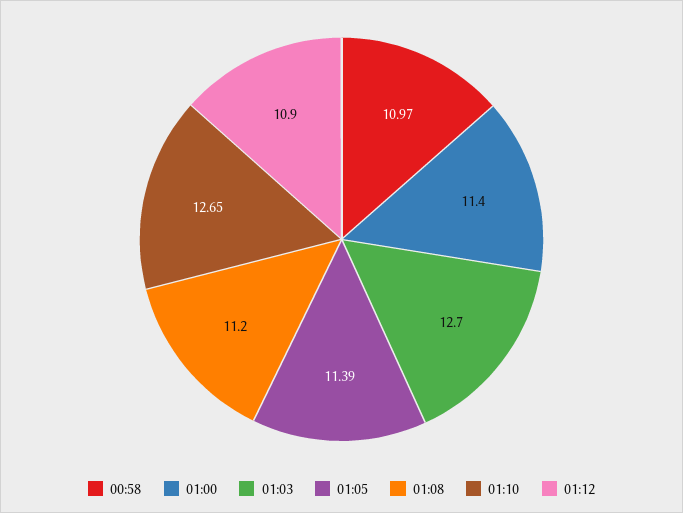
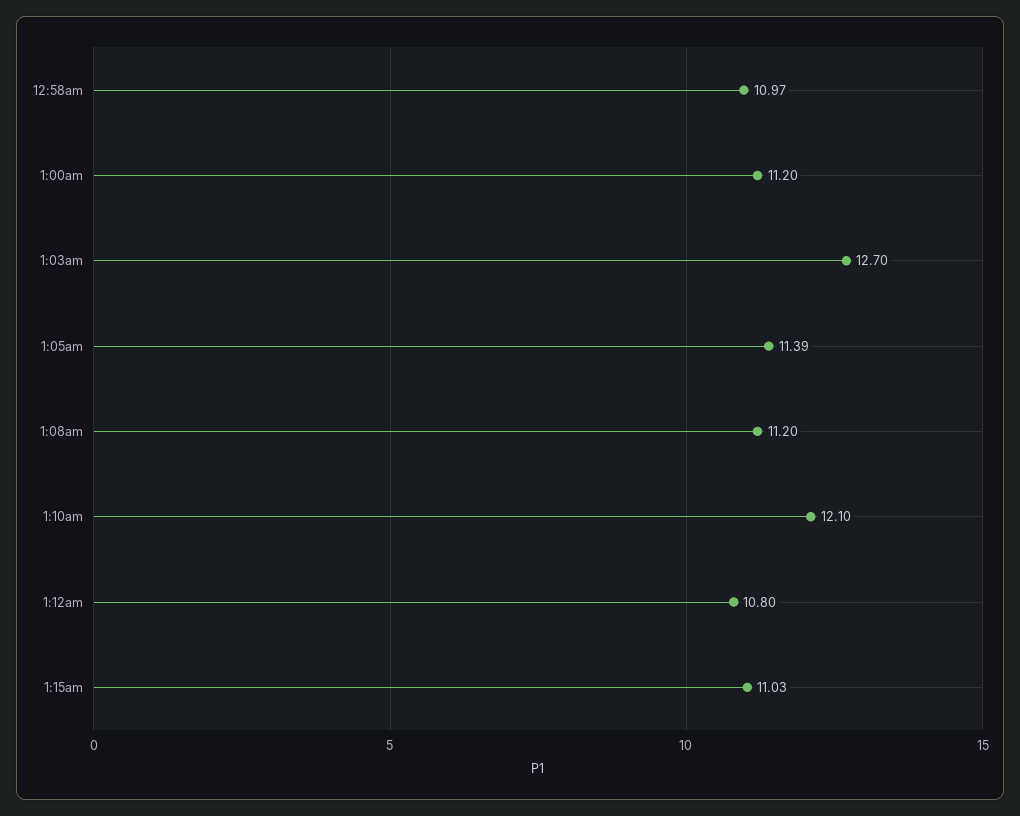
01:00: 11.4 -> 11.2
01:10: 12.65 -> 12.1
01:12: 10.9 -> 10.8
1:15am: none -> 11.03

